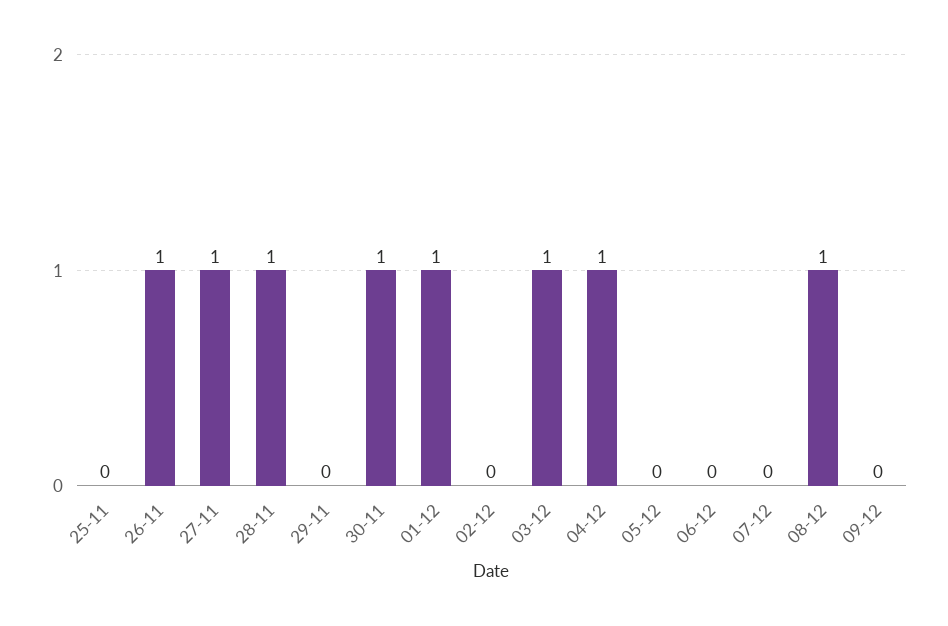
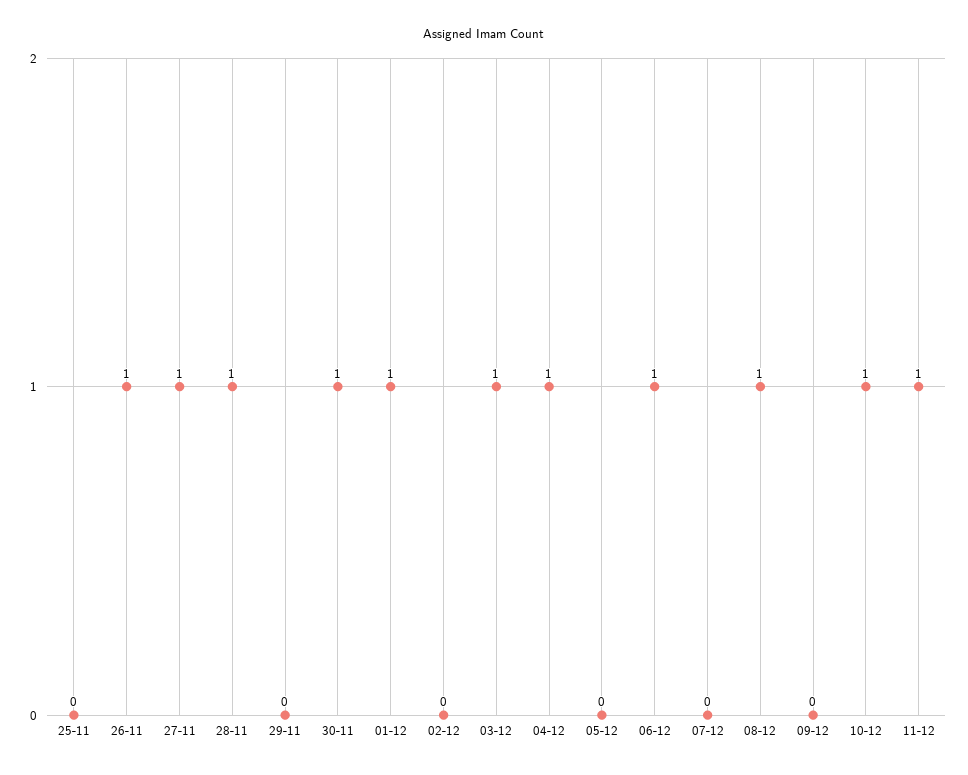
06-12: 0 -> 1
10-12: none -> 1
11-12: none -> 1

